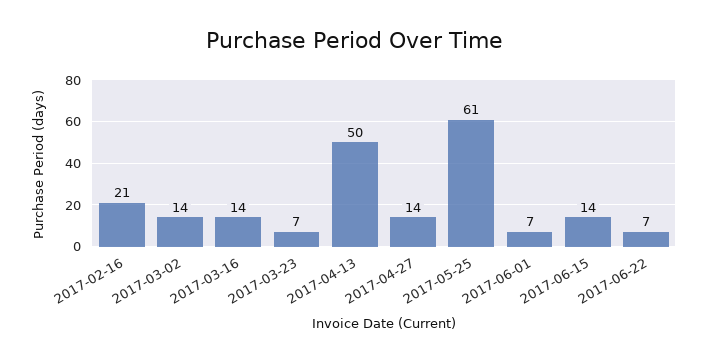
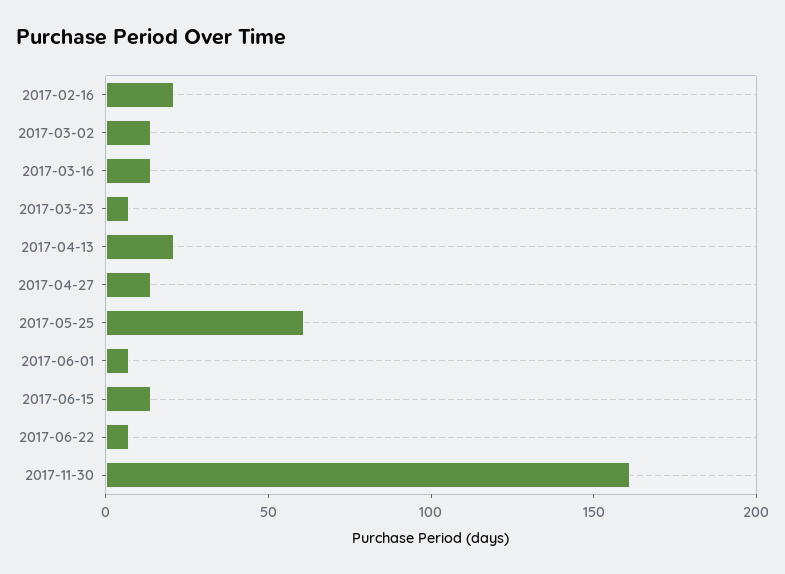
2017-04-13: 50 -> 20
2017-11-30: none -> 160

